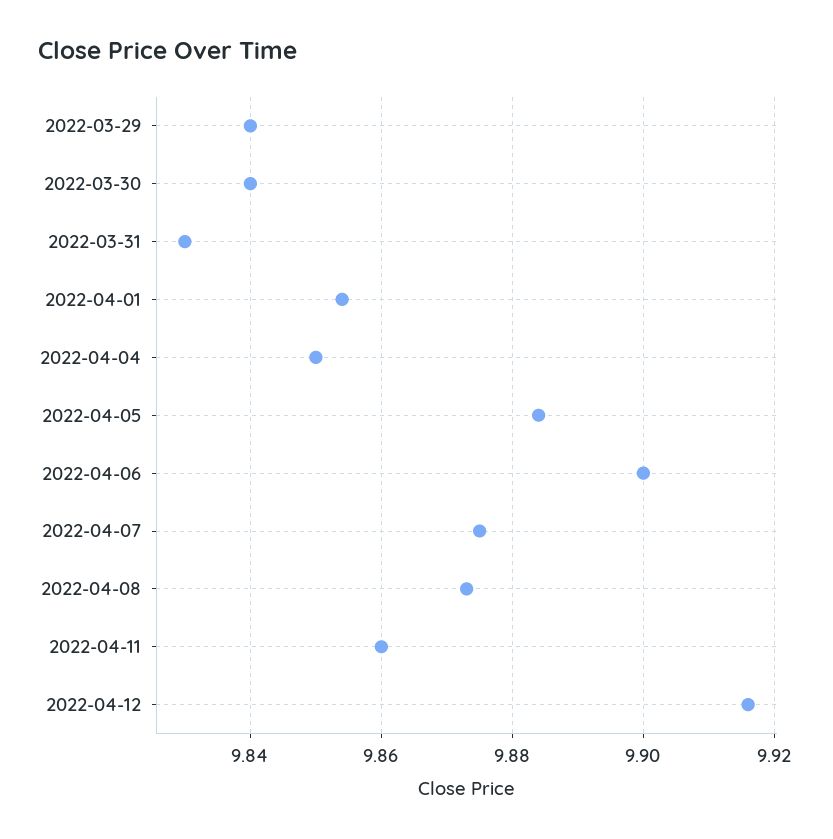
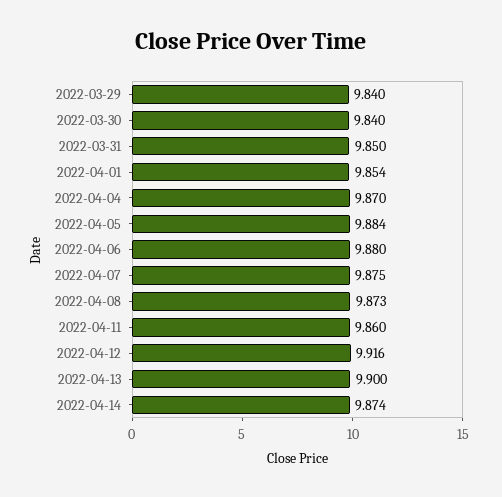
2022-03-31: 9.83 -> 9.85
2022-04-04: 9.85 -> 9.87
2022-04-06: 9.9 -> 9.88
2022-04-13: none -> 9.9
2022-04-14: none -> 9.874

